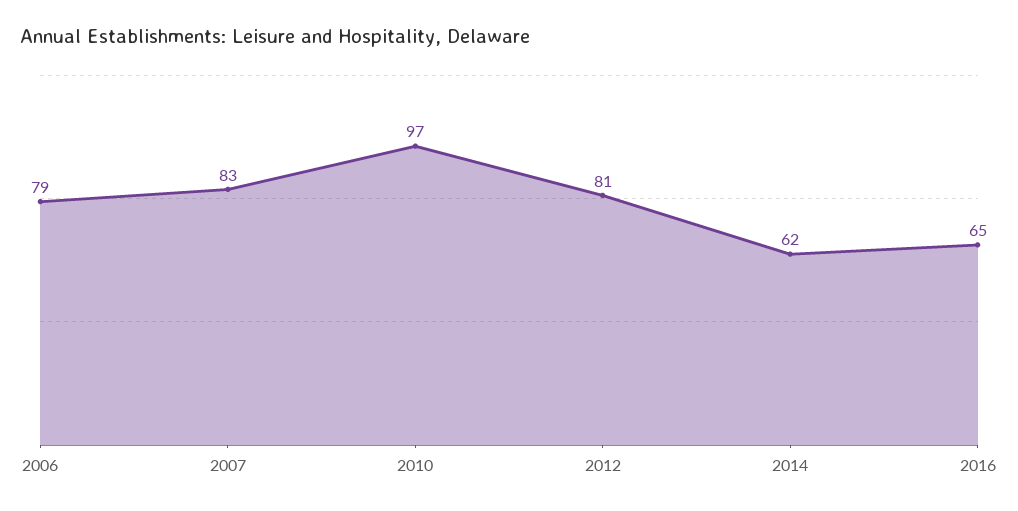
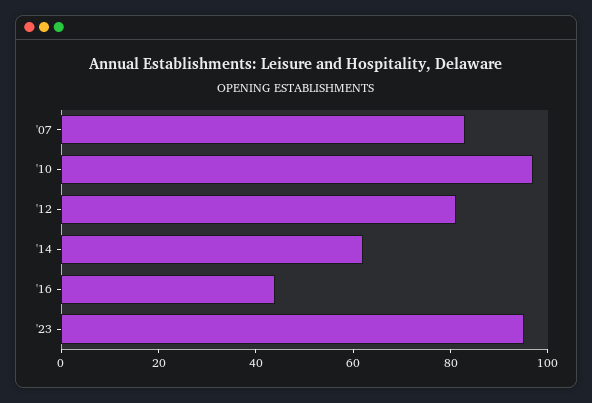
2006: 79 -> none
2016: 65 -> 45
'23: none -> 95

